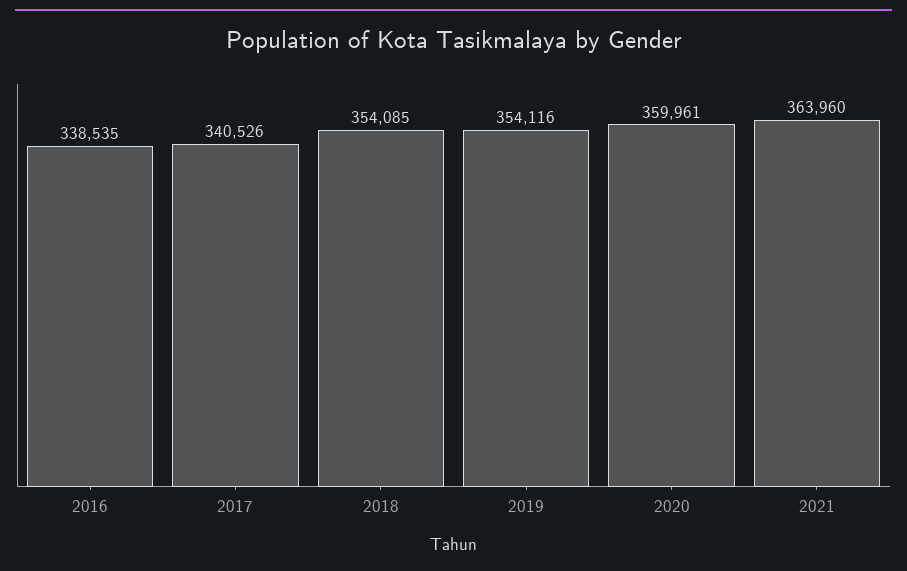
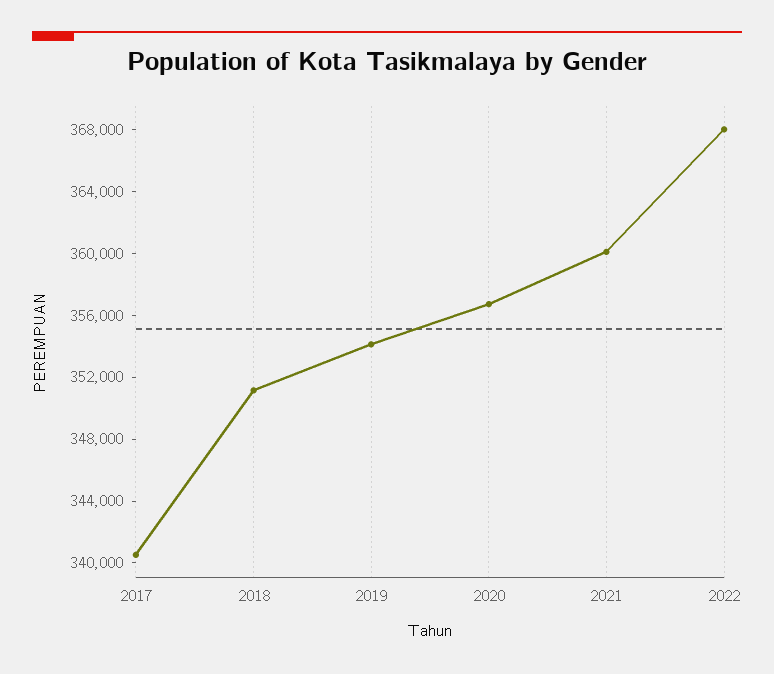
2016: 338535 -> none
2018: 354085 -> 351000
2020: 359961 -> 357000
2021: 363960 -> 360000
2022: none -> 368000

